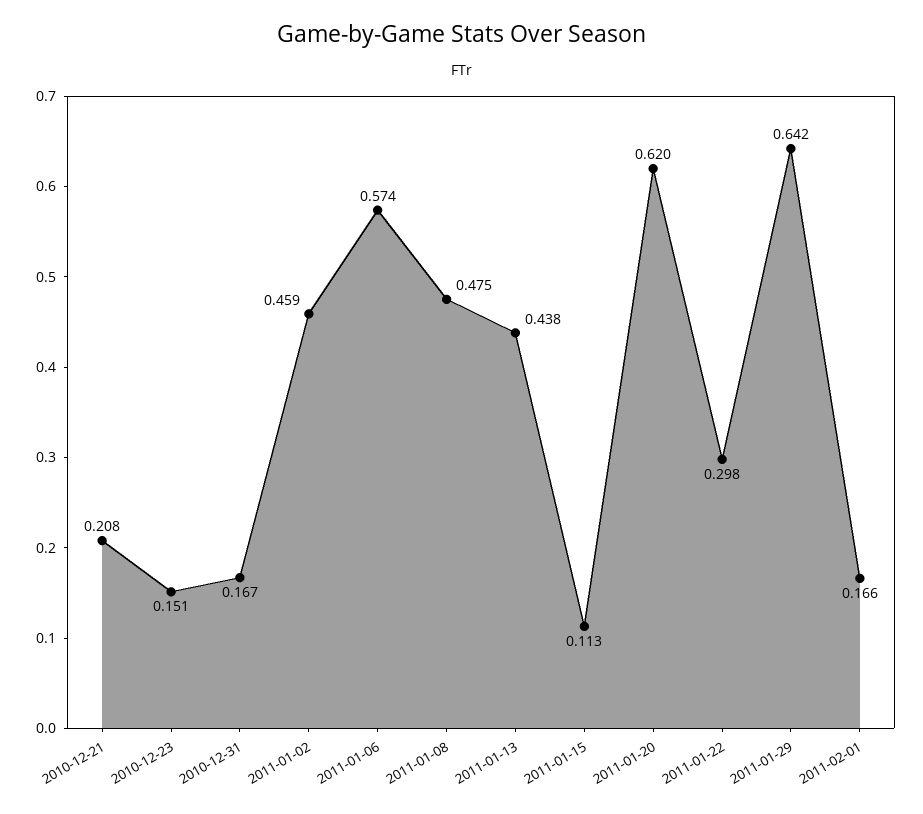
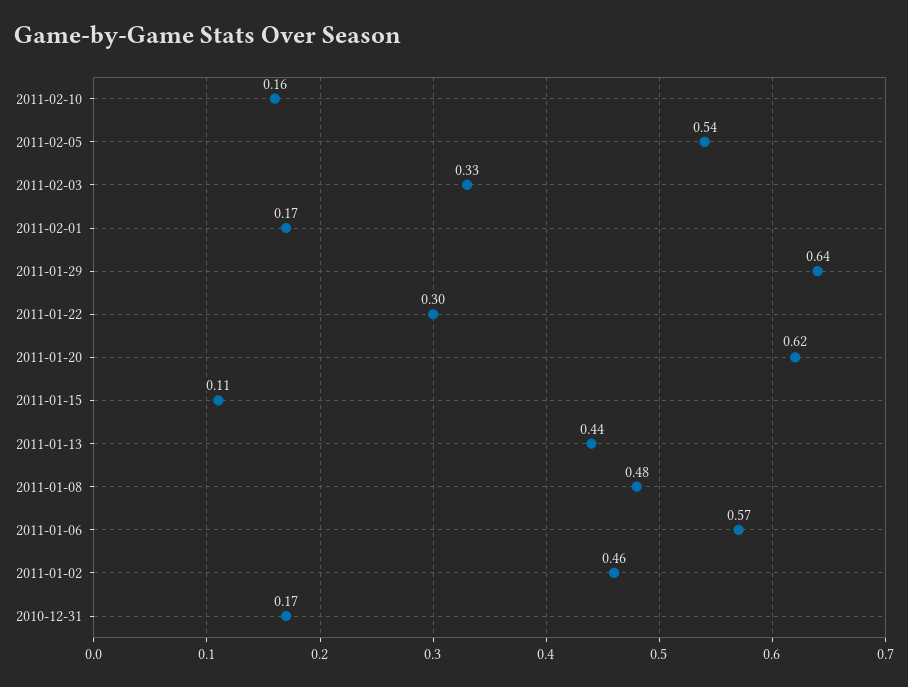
2010-12-21: 0.208 -> none
2010-12-23: 0.151 -> none
2011-02-10: none -> 0.16
2011-02-05: none -> 0.54
2011-02-03: none -> 0.33

